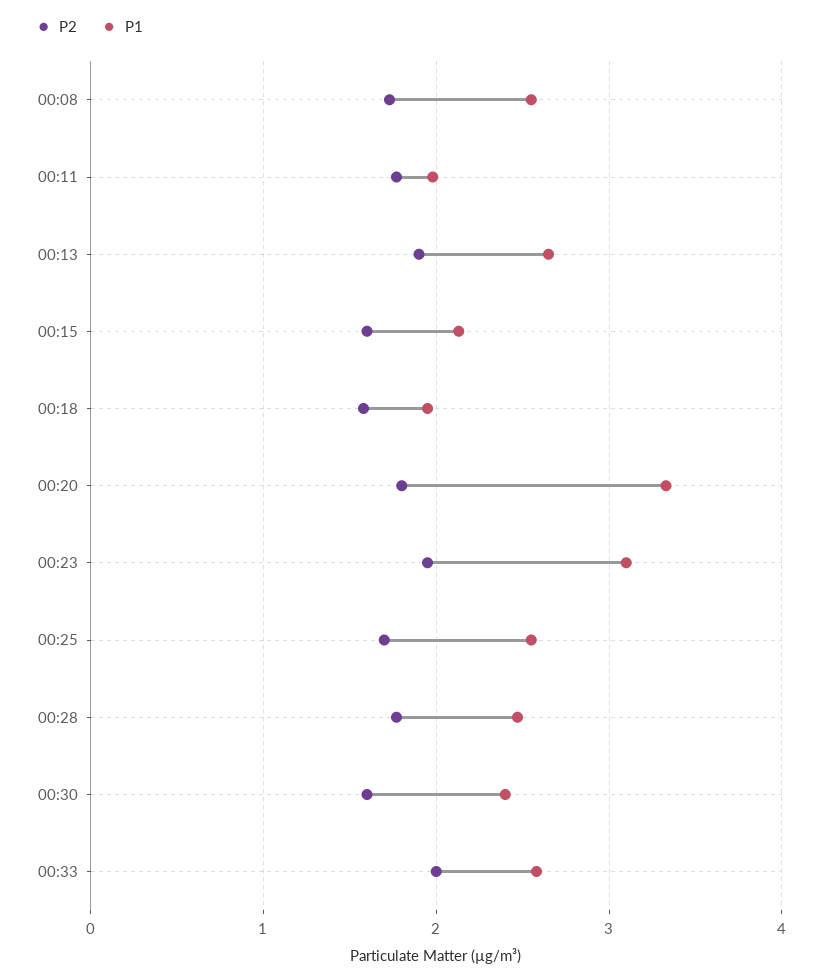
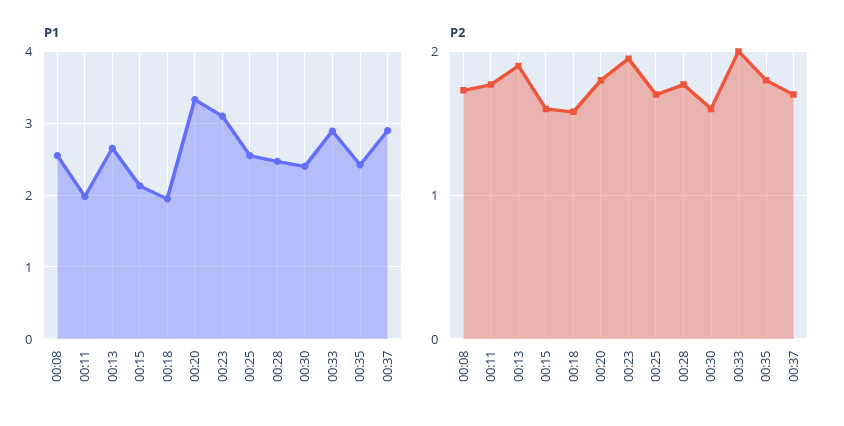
P1, 00:33: 2.6 -> 2.9
P1, 00:35: none -> 2.4
P1, 00:37: none -> 2.9
P2, 00:35: none -> 1.8
P2, 00:37: none -> 1.7

